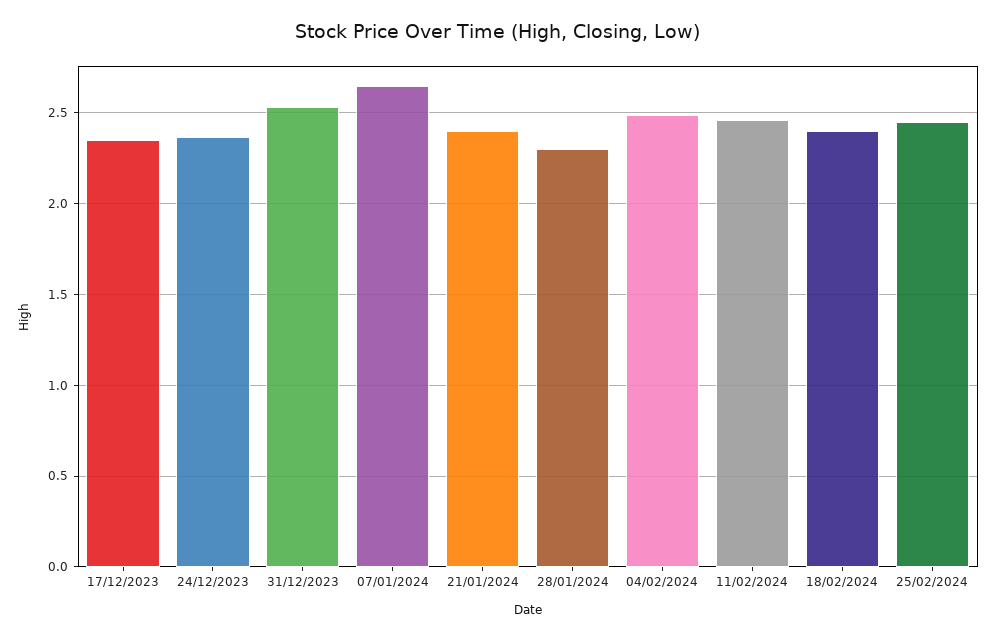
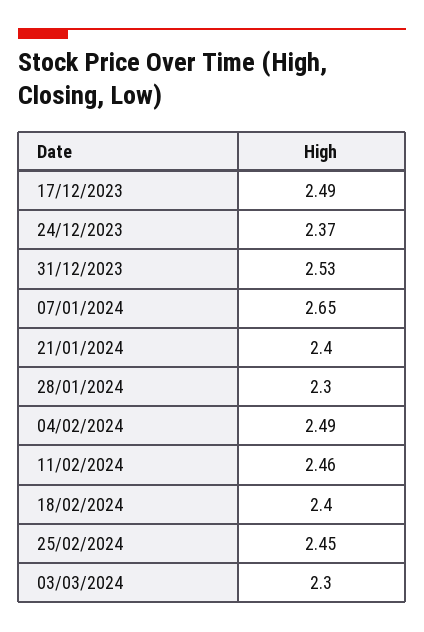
17/12/2023: 2.35 -> 2.49
03/03/2024: none -> 2.3

